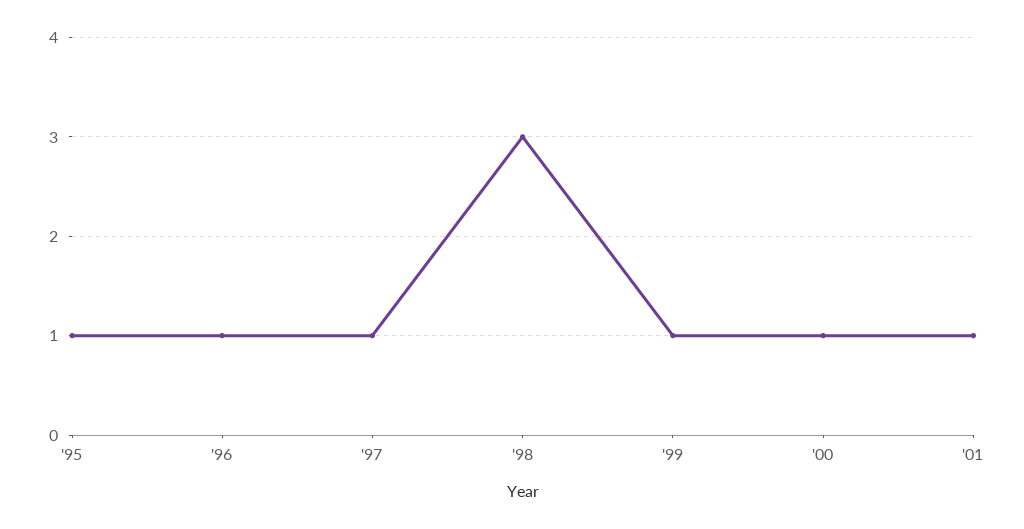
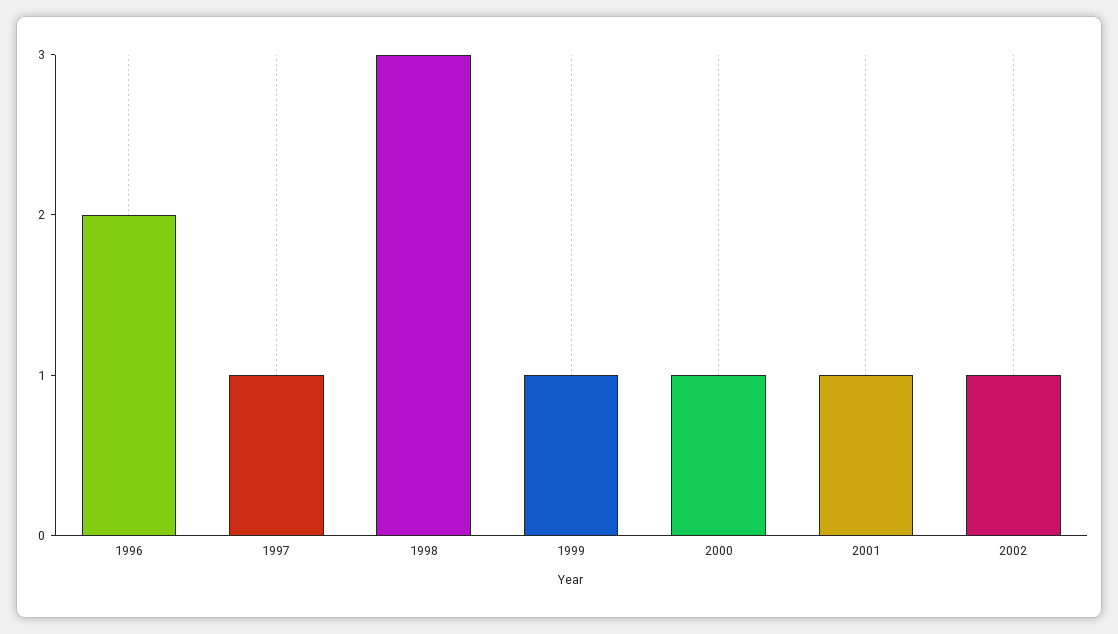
'95: 1 -> none
'96: 1 -> 2
2002: none -> 1

